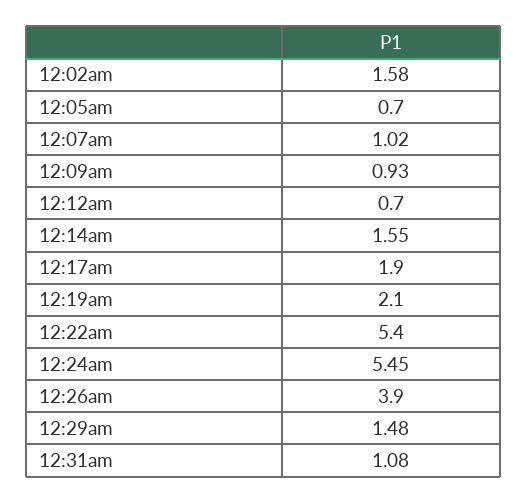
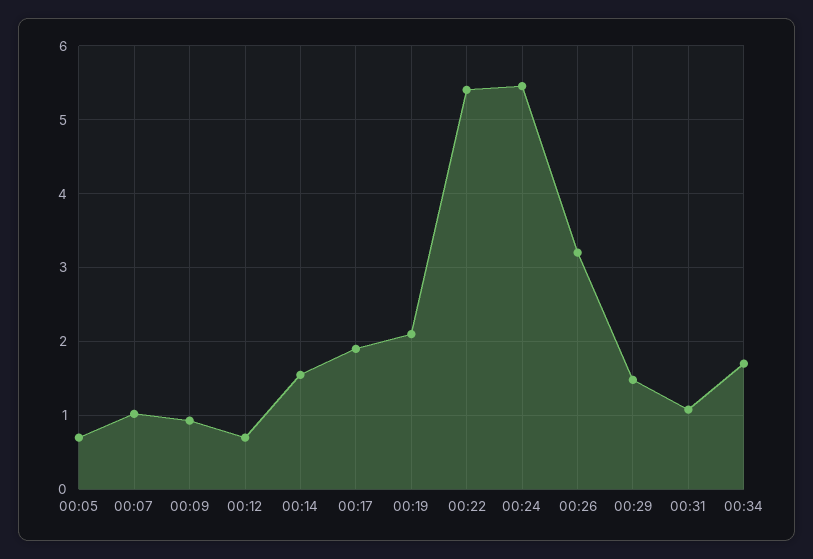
12:02am: 1.58 -> none
12:26am: 3.9 -> 3.2
00:34: none -> 1.7

